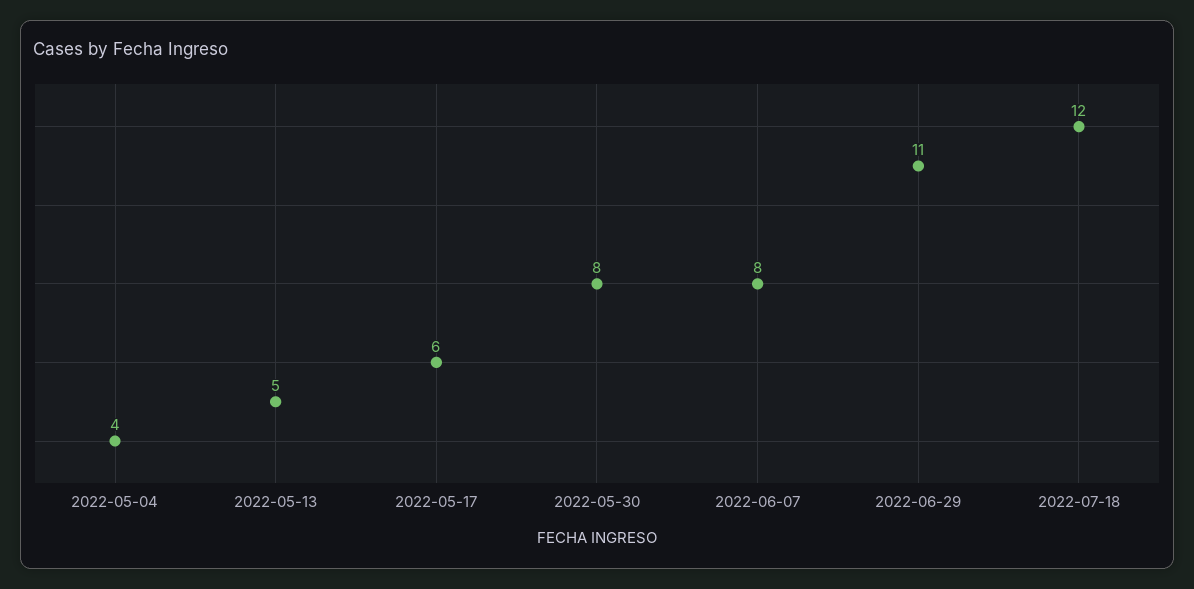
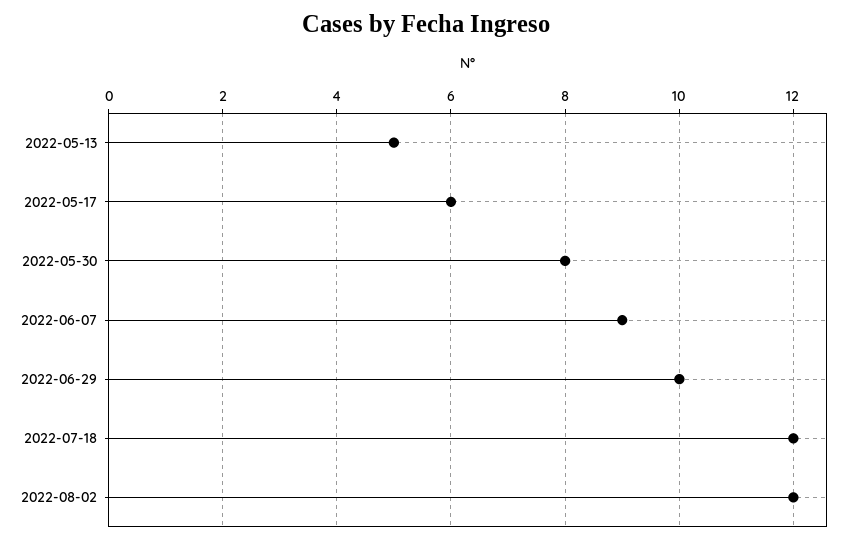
2022-05-04: 4 -> none
2022-06-07: 8 -> 9
2022-06-29: 11 -> 10
2022-08-02: none -> 12

